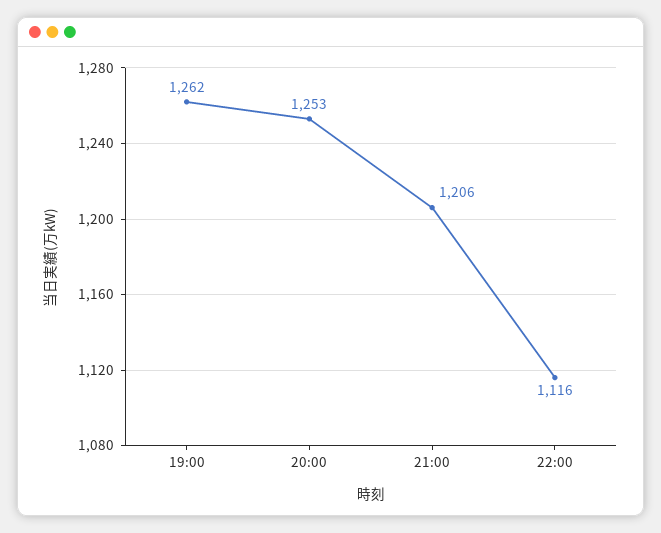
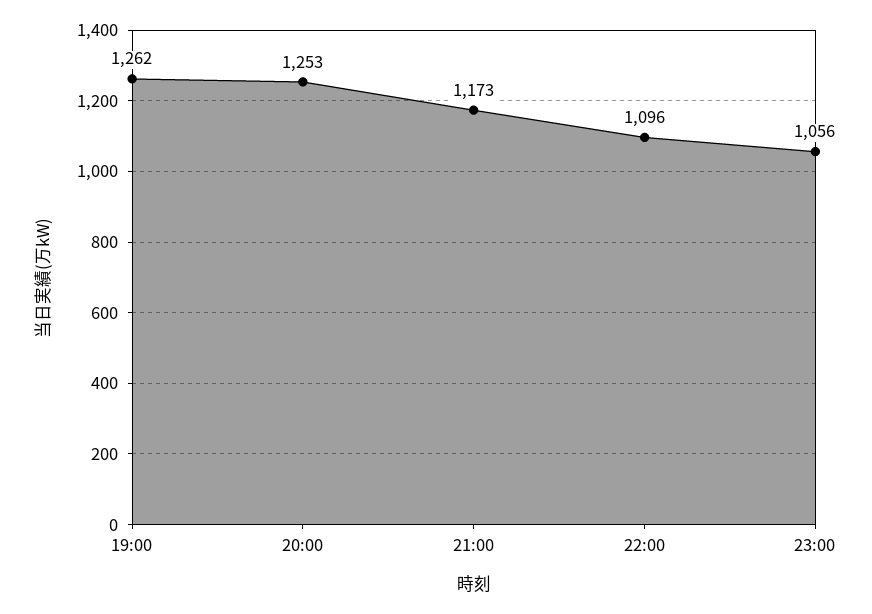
21:00: 1206 -> 1173
22:00: 1116 -> 1096
23:00: none -> 1056

